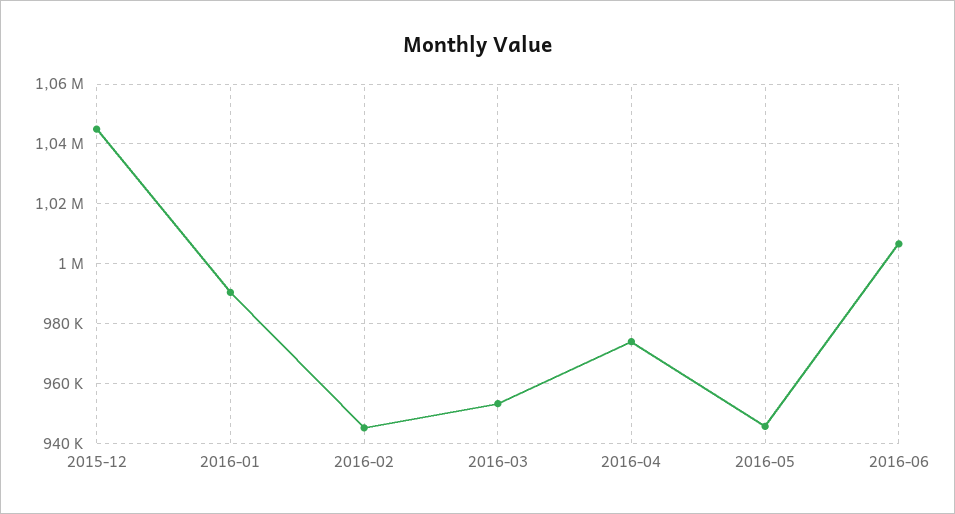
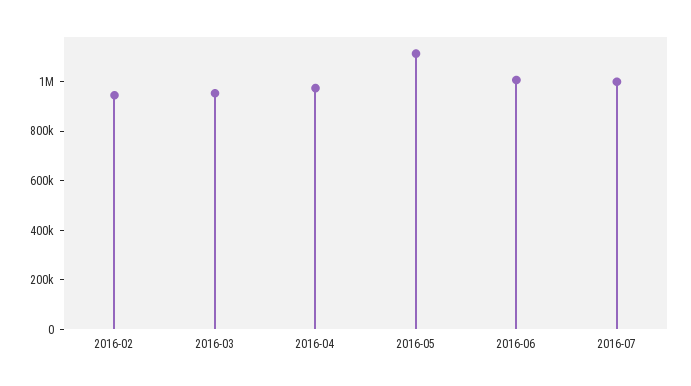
2015-12: 1045000 -> none
2016-01: 990000 -> none
2016-05: 945000 -> 1100000
2016-07: none -> 1000000

